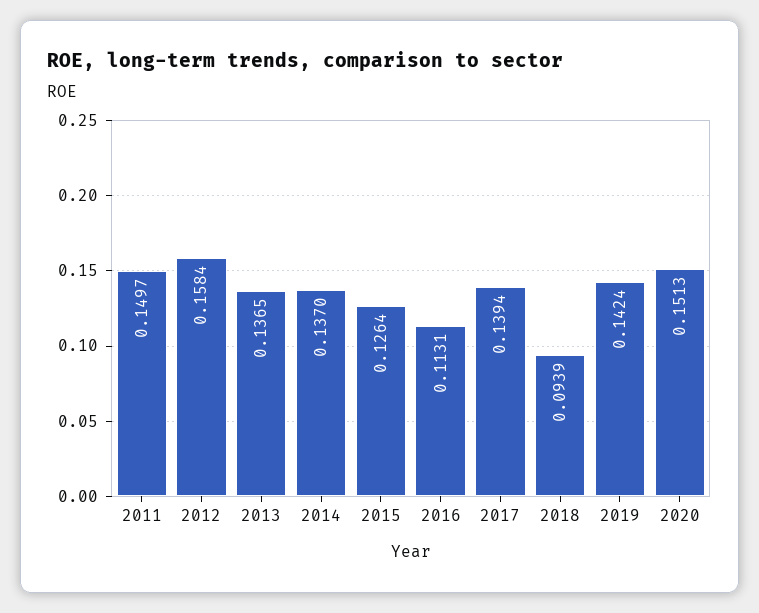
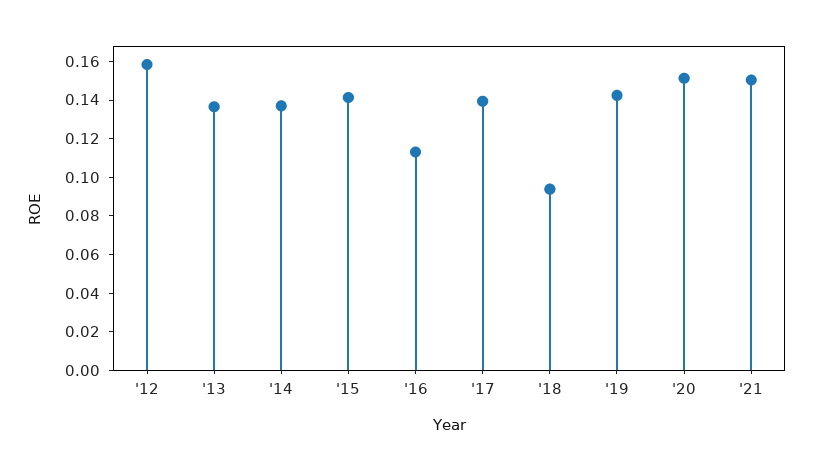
2011: 0.1497 -> none
2015: 0.1264 -> 0.14
'21: none -> 0.15

